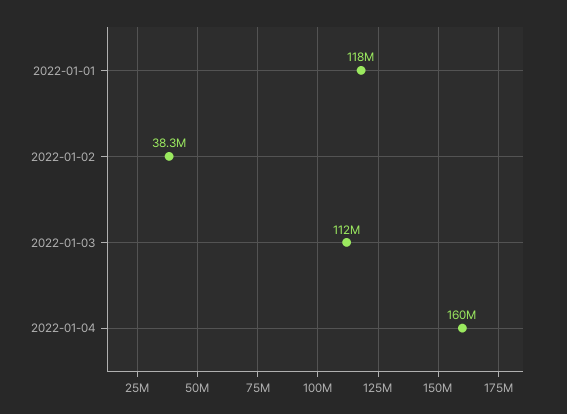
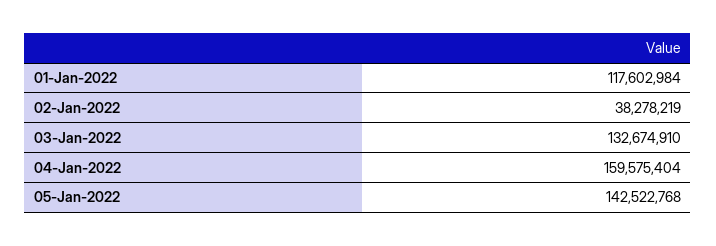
2022-01-03: 112000000 -> 132674910
05-Jan-2022: none -> 142522768

